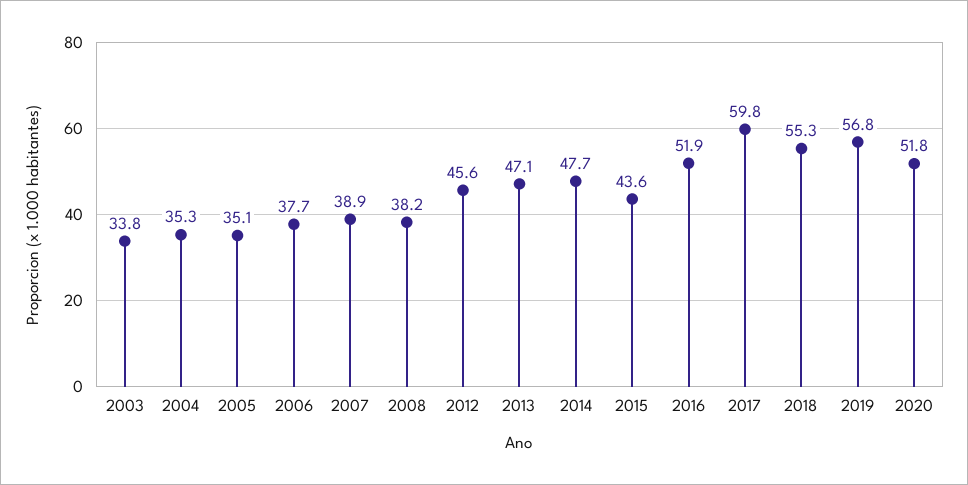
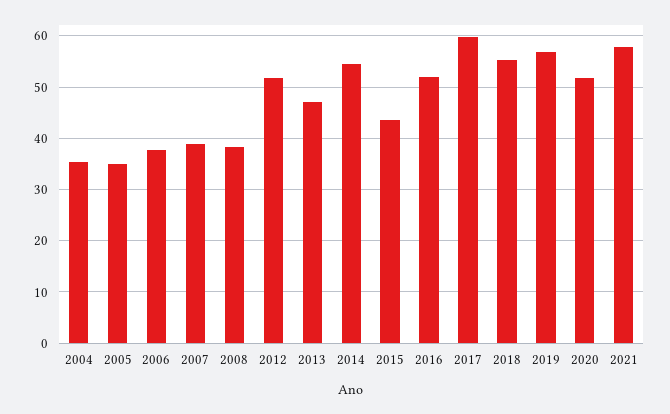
2003: 33.8 -> none
2012: 45.6 -> 52
2014: 47.7 -> 54
2021: none -> 58

